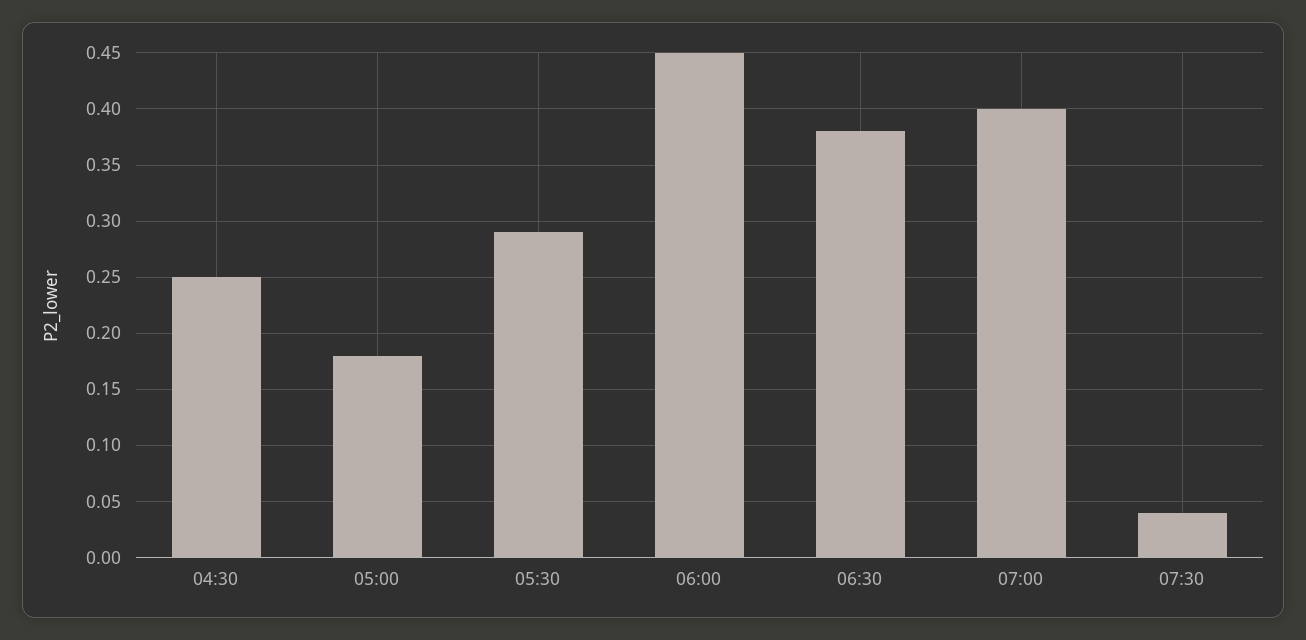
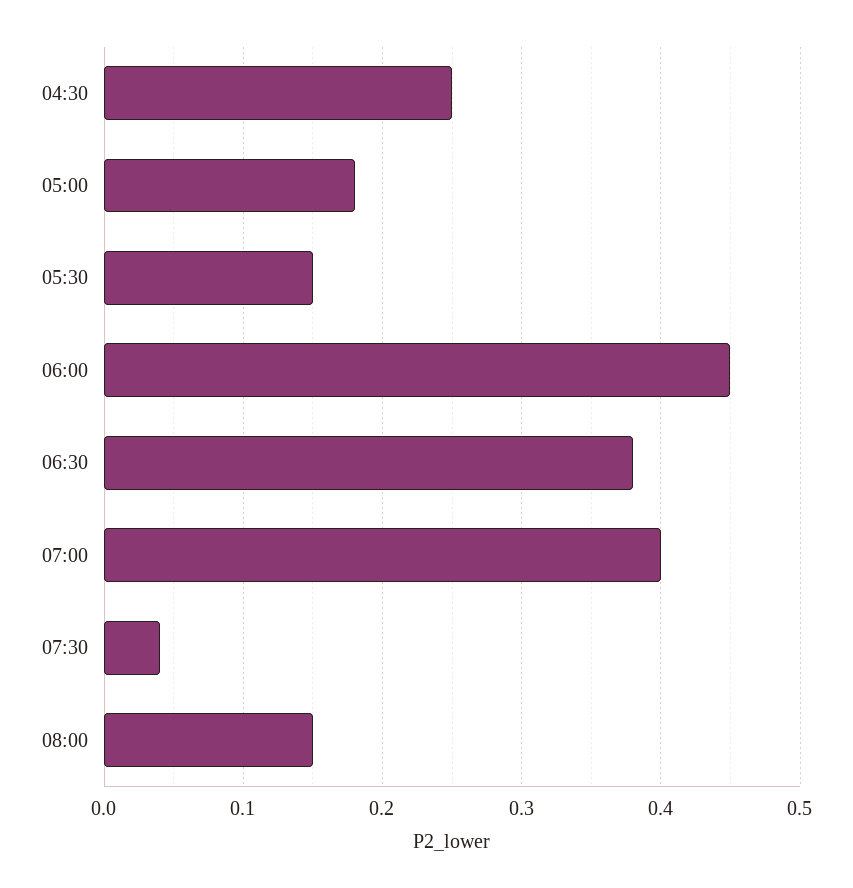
05:30: 0.29 -> 0.15
08:00: none -> 0.15

